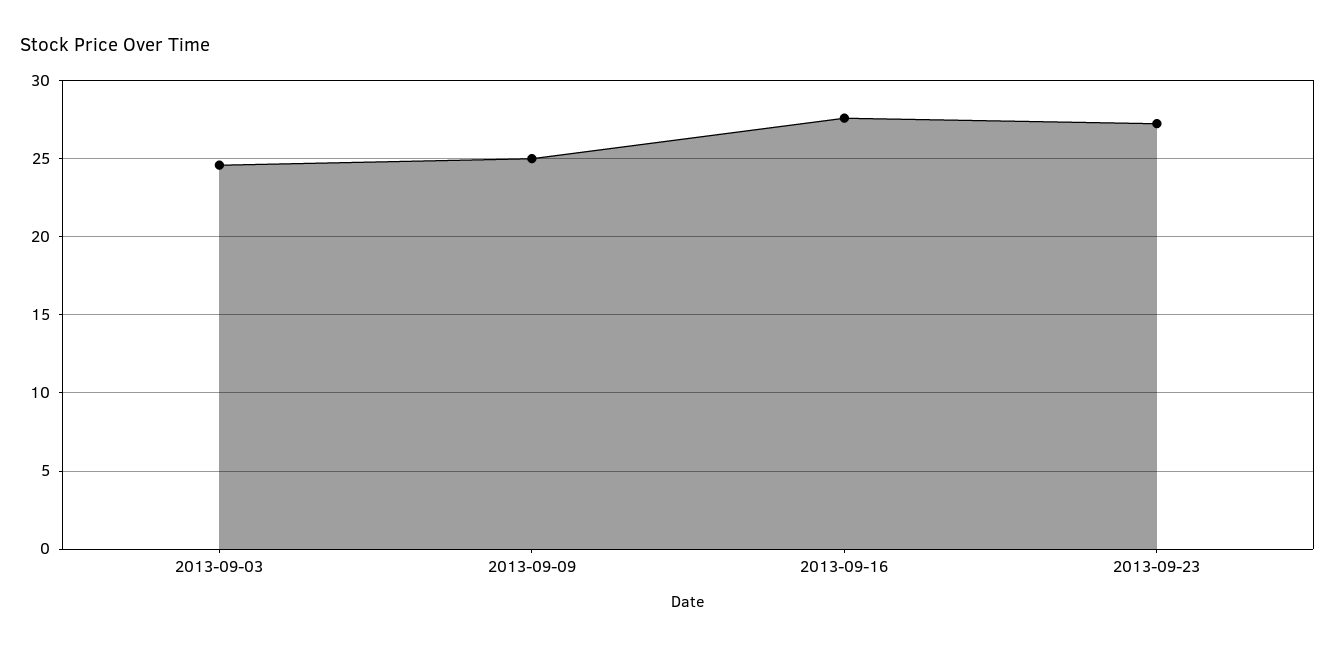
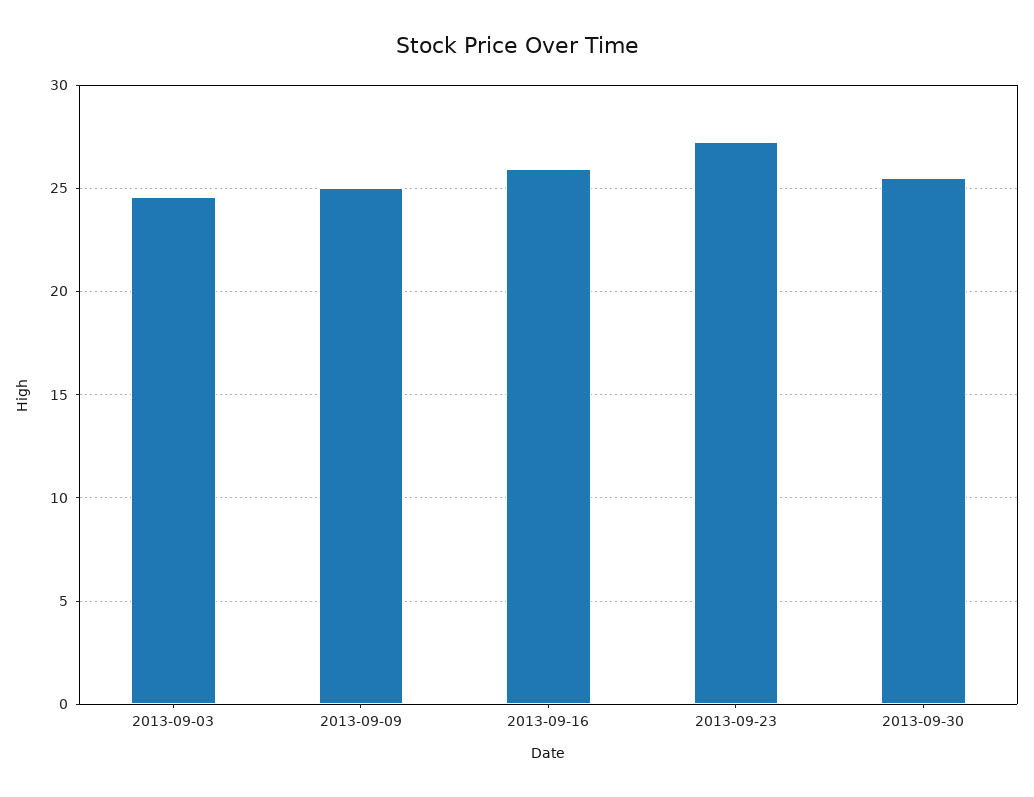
2013-09-16: 27.5 -> 26
2013-09-30: none -> 25.5

